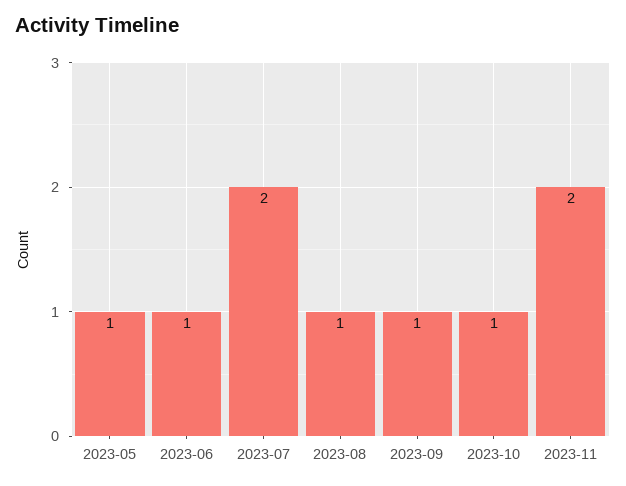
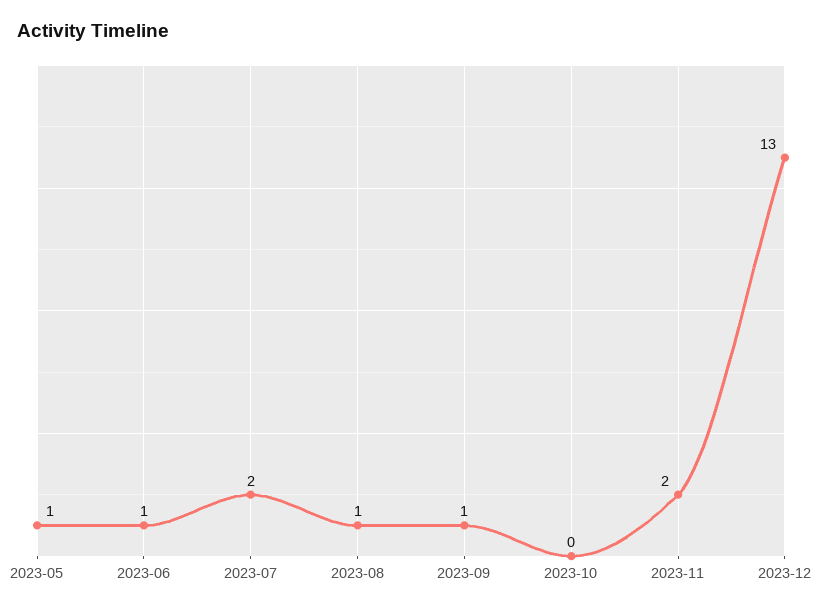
2023-10: 1 -> 0
2023-12: none -> 13

